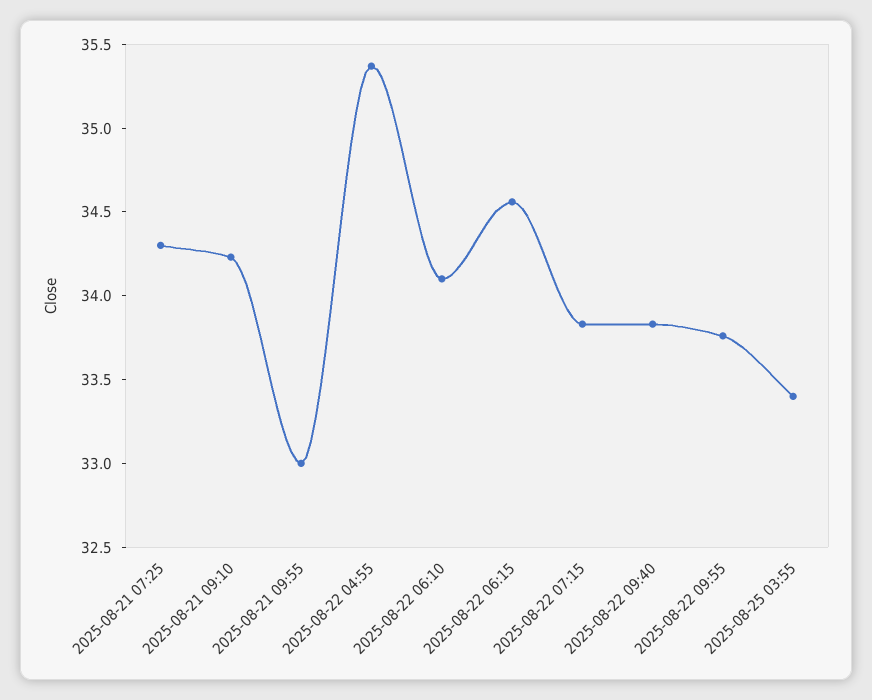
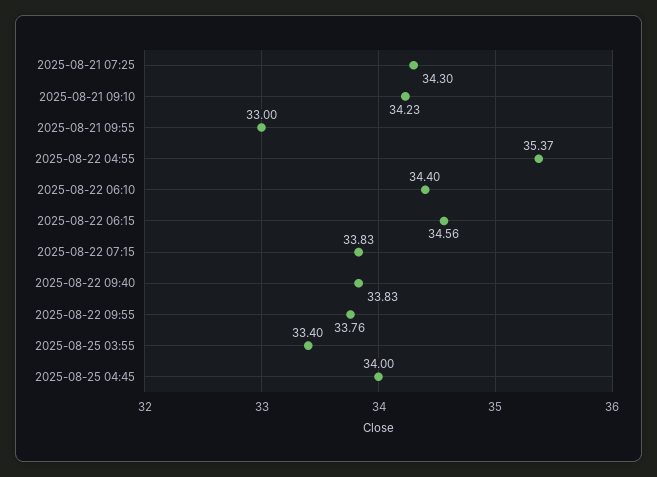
2025-08-22 06:10: 34.1 -> 34.4
2025-08-25 04:45: none -> 34

